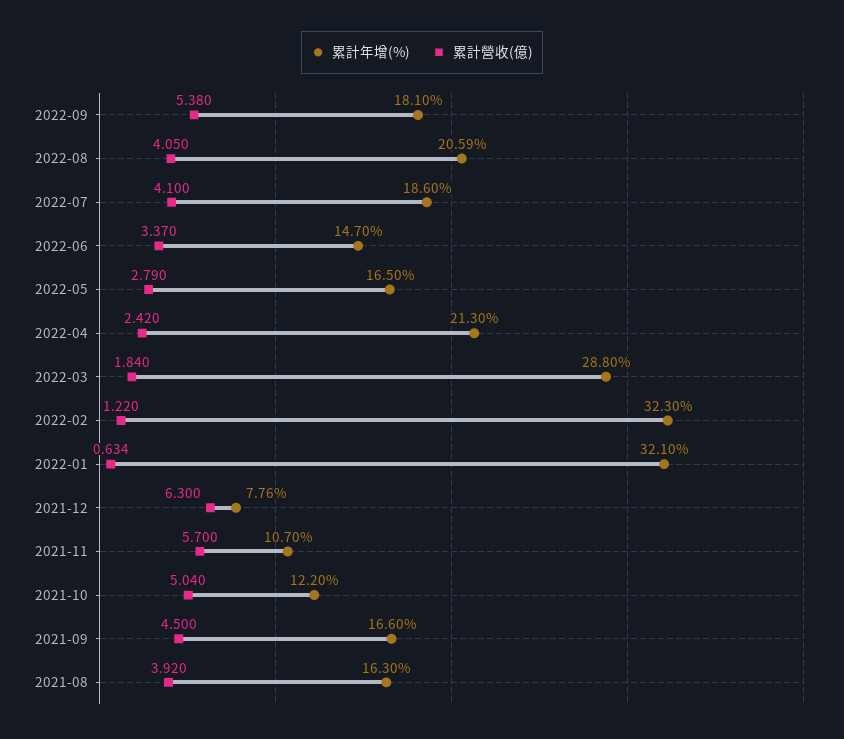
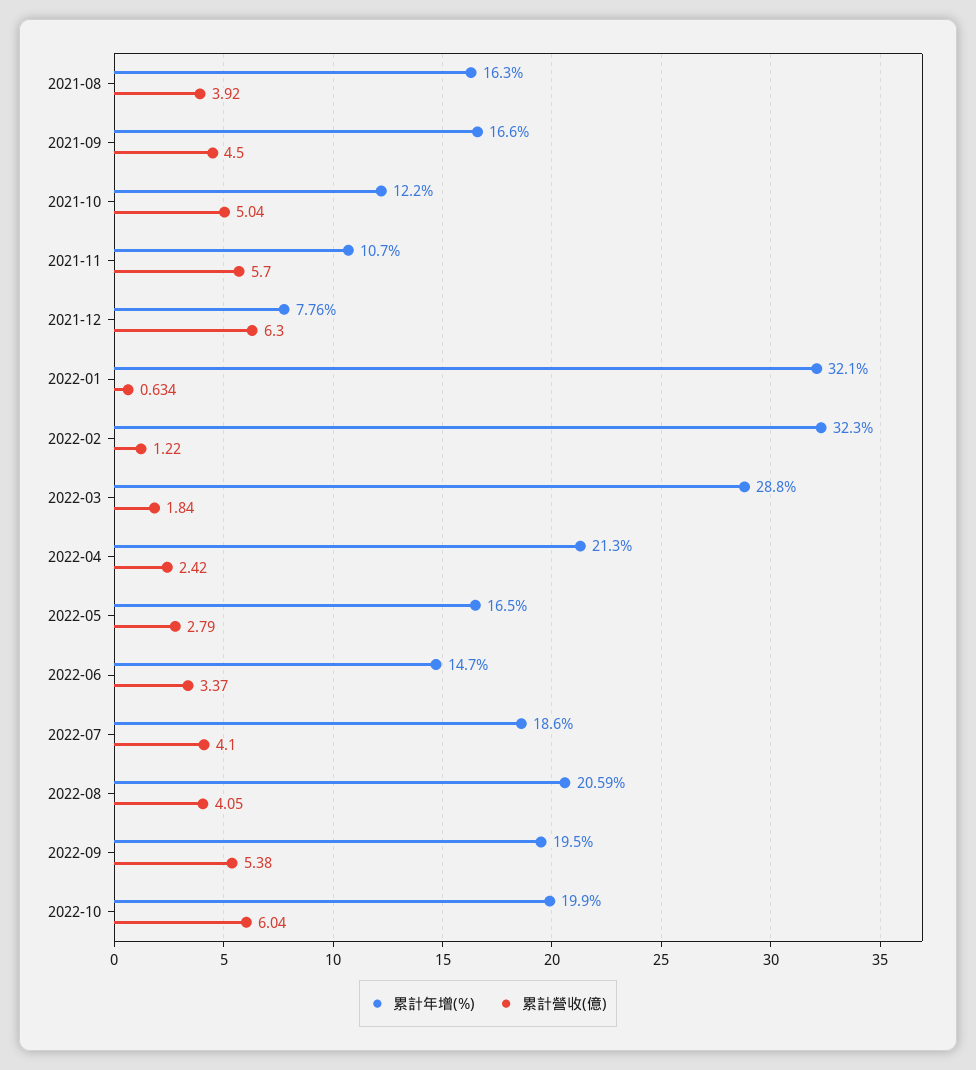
累計年增(%), 2022-09: 18.1 -> 19.5
累計年增(%), 2022-10: none -> 19.9
累計營收(億), 2022-10: none -> 6.04

